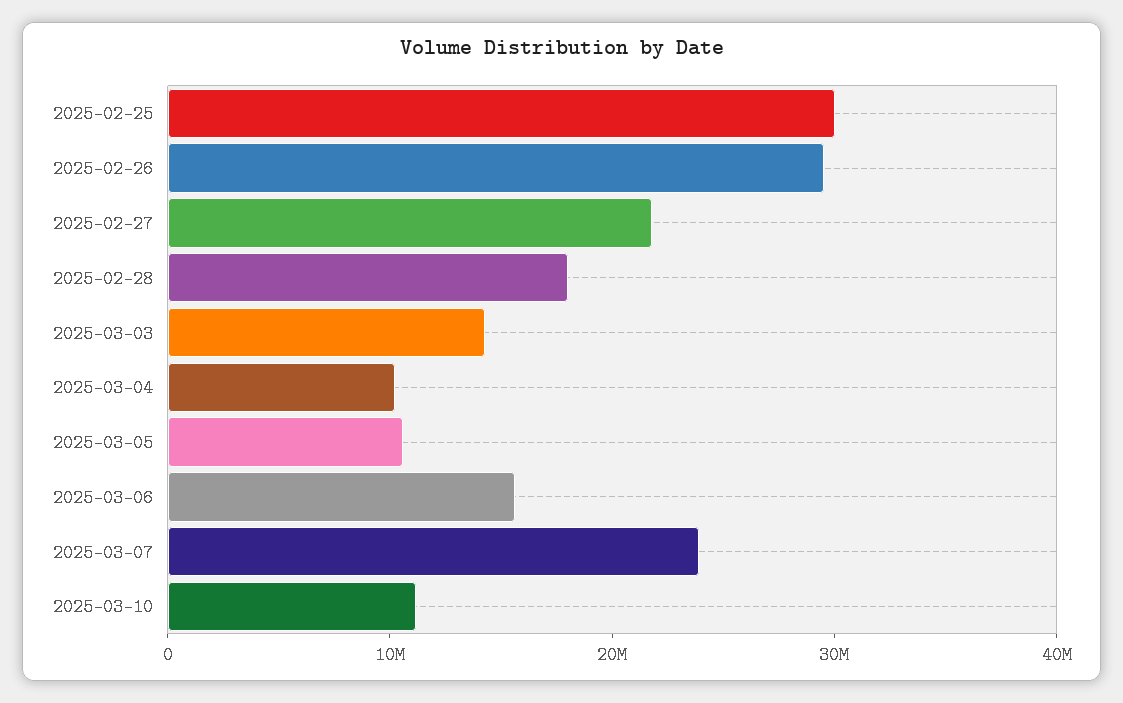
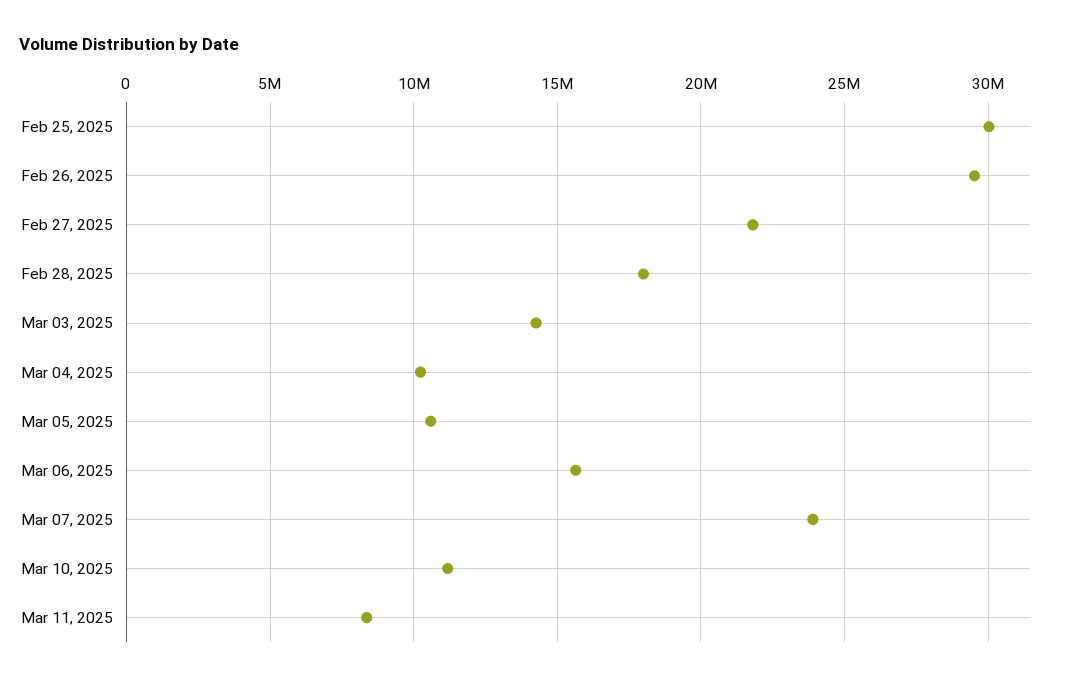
Mar 11, 2025: none -> 8500000

